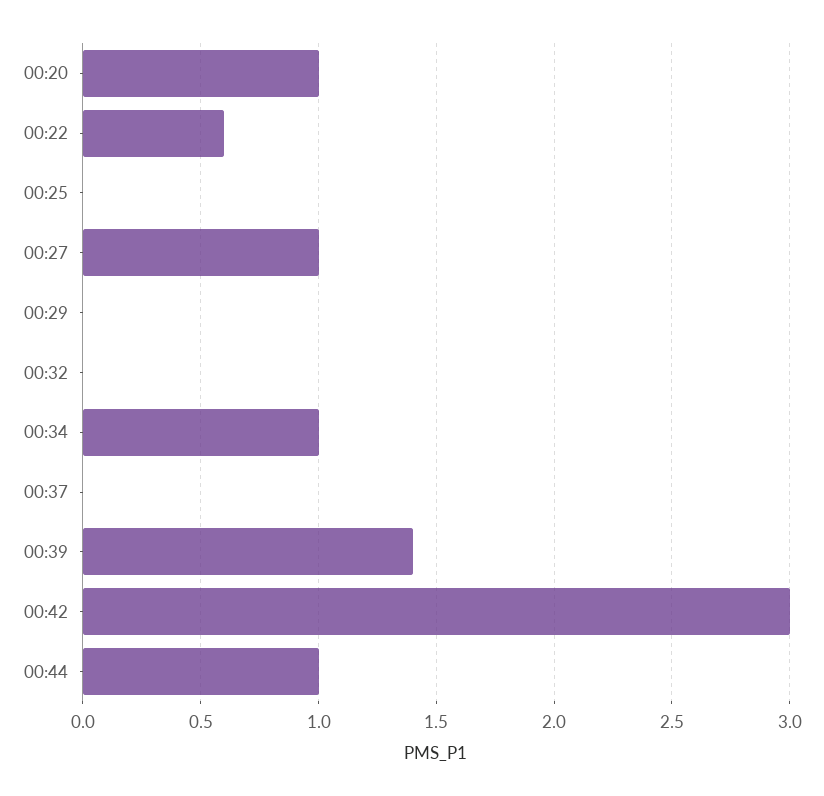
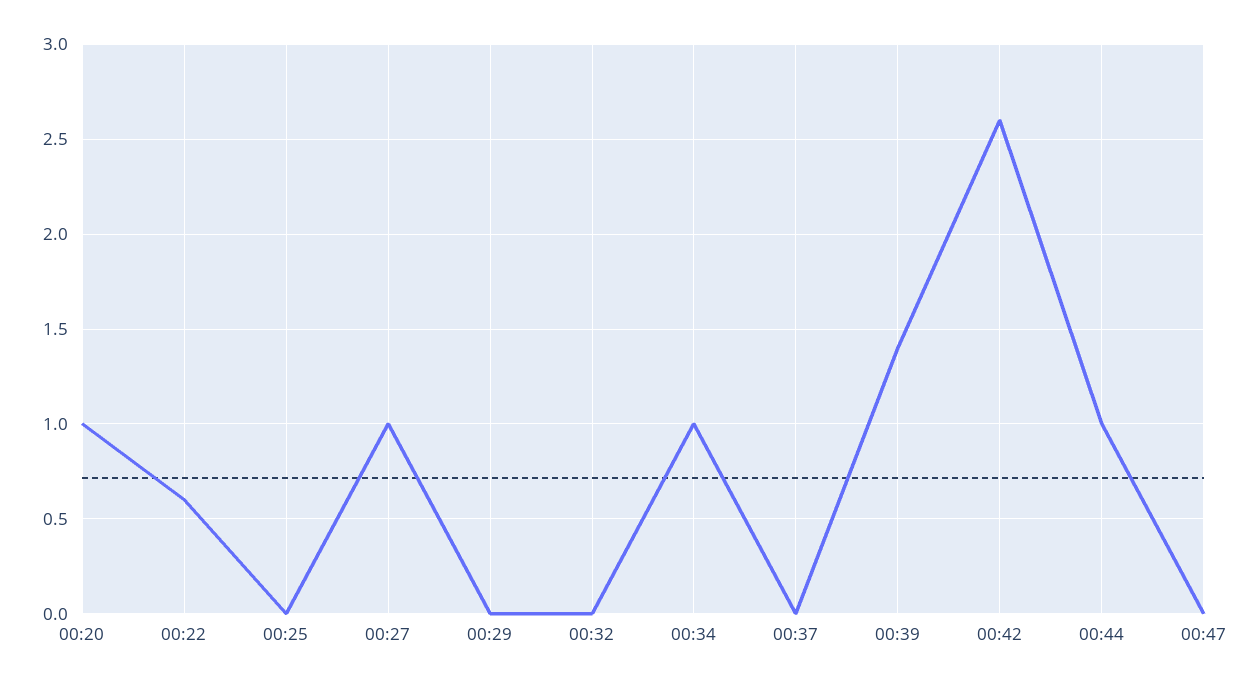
00:42: 3 -> 2.6
00:47: none -> 0

